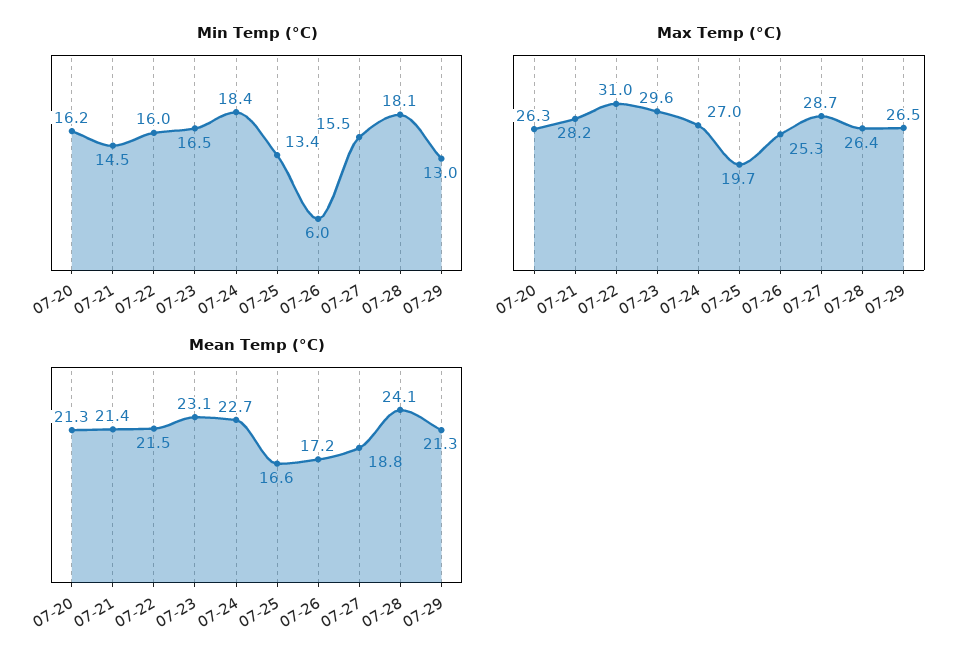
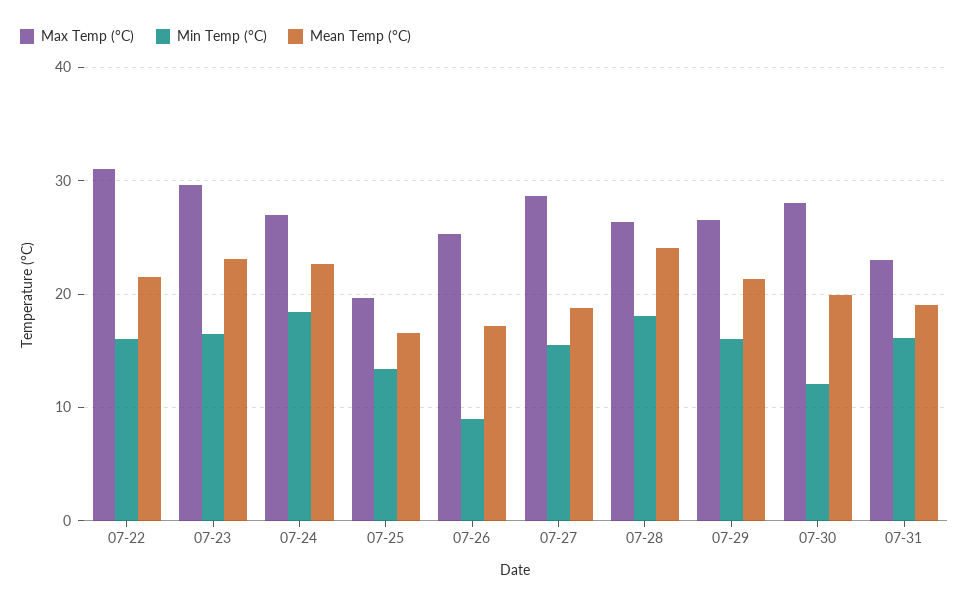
Min Temp (°C), 07-20: 16.2 -> none
Min Temp (°C), 07-21: 14.5 -> none
Min Temp (°C), 07-26: 6 -> 9
Min Temp (°C), 07-29: 13 -> 16
Max Temp (°C), 07-20: 26.3 -> none
Max Temp (°C), 07-21: 28.2 -> none
Mean Temp (°C), 07-20: 21.3 -> none
Mean Temp (°C), 07-21: 21.4 -> none
Max Temp (°C), 07-30: none -> 28
Min Temp (°C), 07-30: none -> 12
Mean Temp (°C), 07-30: none -> 20
Max Temp (°C), 07-31: none -> 23
Min Temp (°C), 07-31: none -> 16
Mean Temp (°C), 07-31: none -> 19

